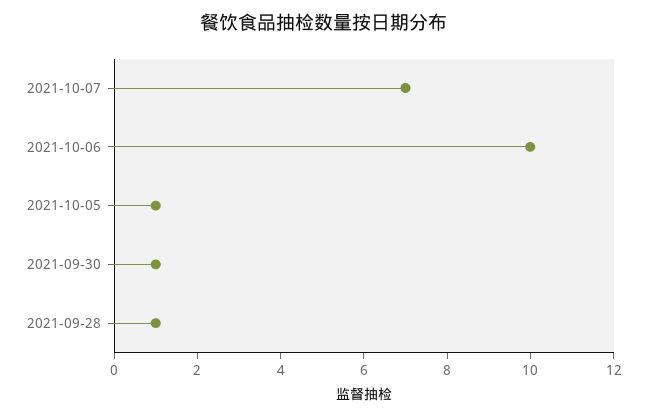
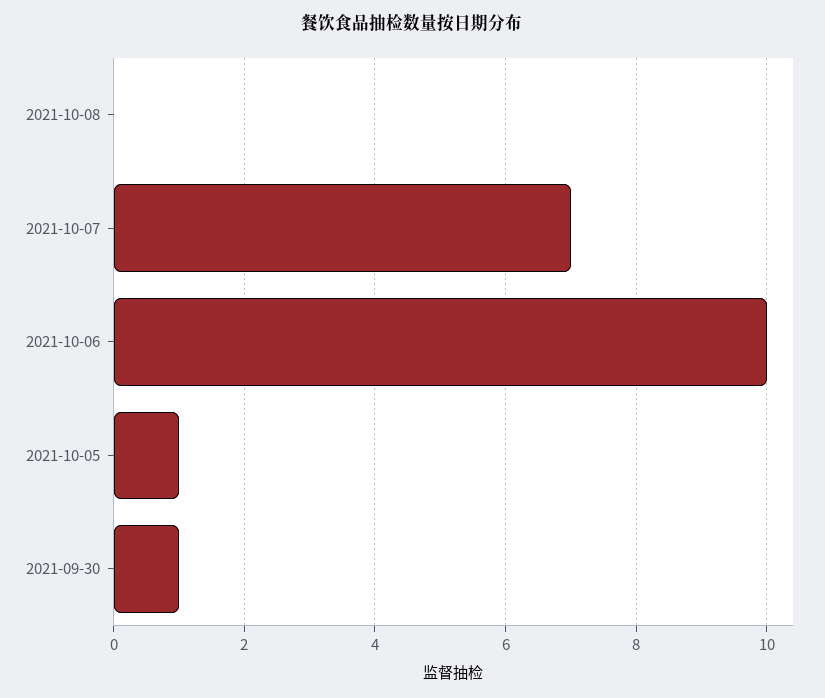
2021-09-28: 1 -> none
2021-10-08: none -> 0

